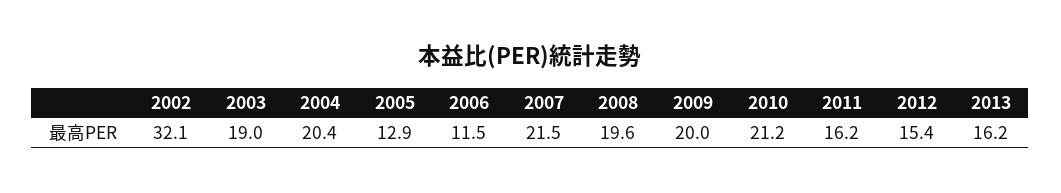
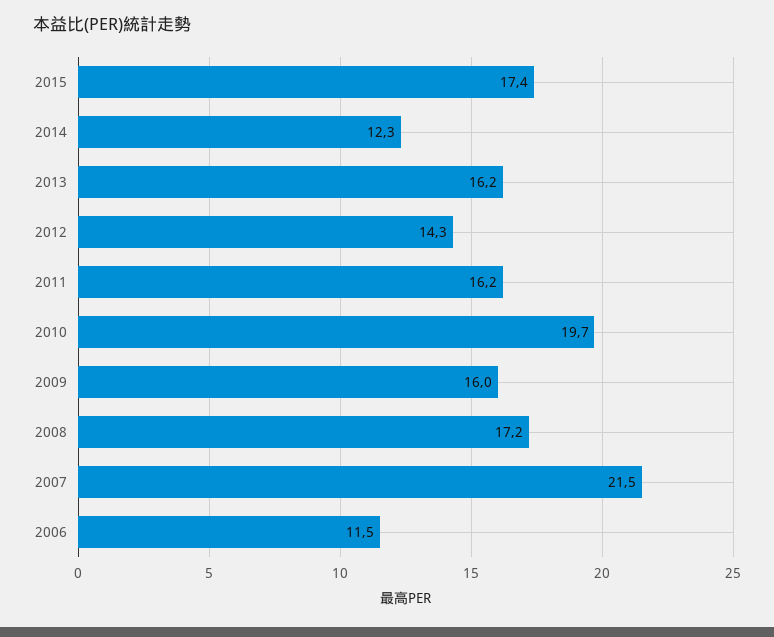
2002: 32.1 -> none
2003: 19 -> none
2004: 20.4 -> none
2005: 12.9 -> none
2008: 19.6 -> 17.2
2009: 20 -> 16
2010: 21.2 -> 19.7
2012: 15.4 -> 14.3
2015: none -> 17.4
2014: none -> 12.3

